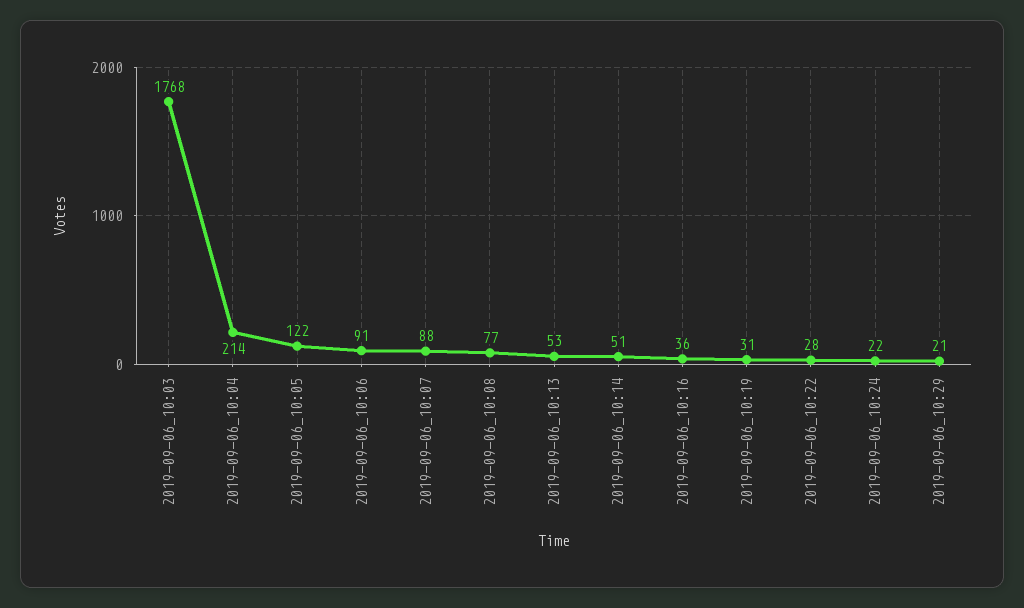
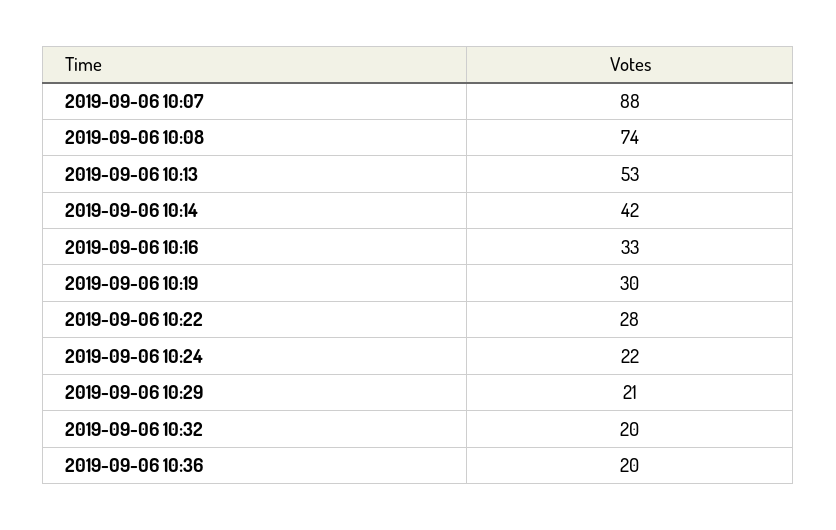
2019-09-06_10:03: 1768 -> none
2019-09-06_10:04: 214 -> none
2019-09-06_10:05: 122 -> none
2019-09-06_10:06: 91 -> none
2019-09-06_10:08: 77 -> 74
2019-09-06_10:14: 51 -> 42
2019-09-06_10:16: 36 -> 33
2019-09-06_10:19: 31 -> 30
2019-09-06 10:32: none -> 20
2019-09-06 10:36: none -> 20

